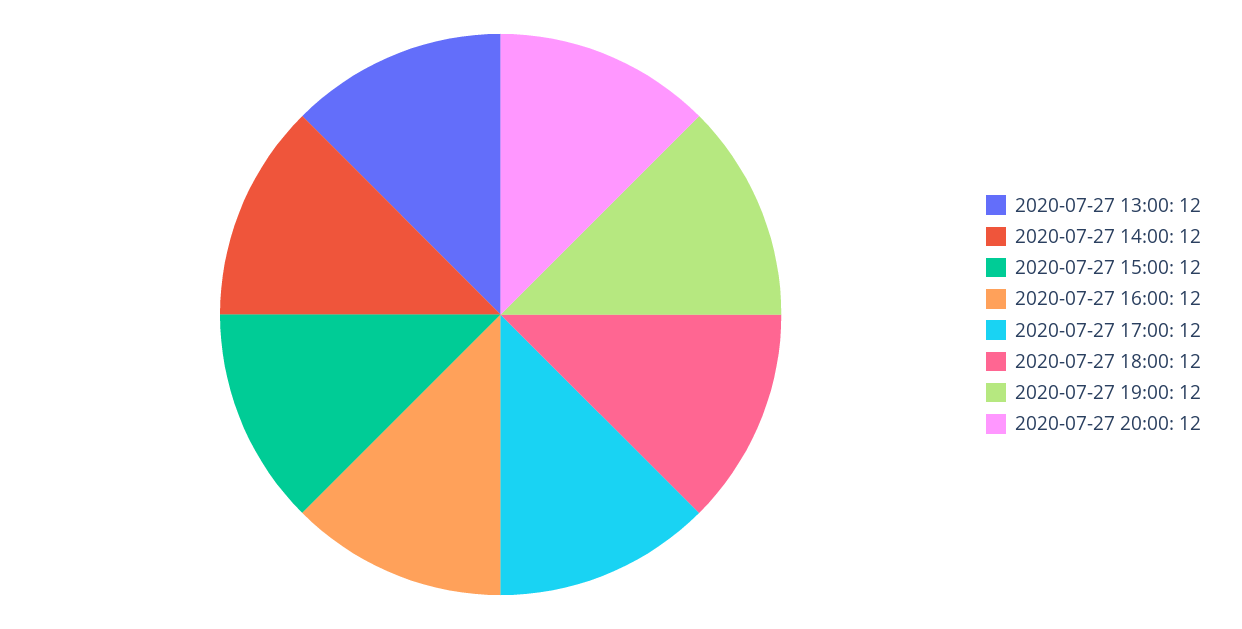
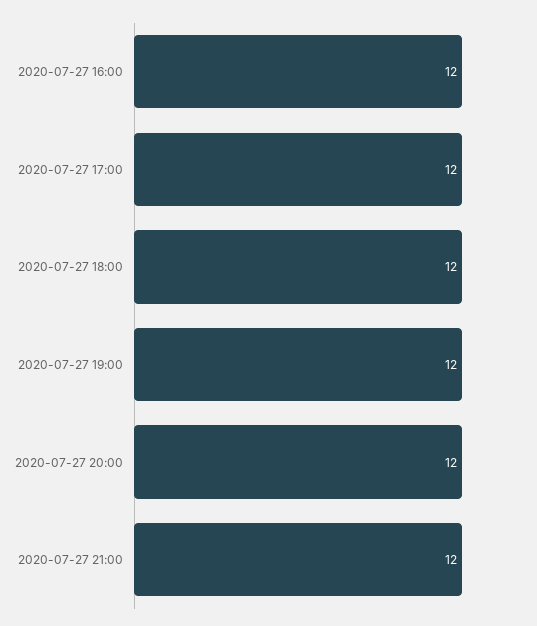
2020-07-27 13:00: 12 -> none
2020-07-27 14:00: 12 -> none
2020-07-27 15:00: 12 -> none
2020-07-27 21:00: none -> 12

